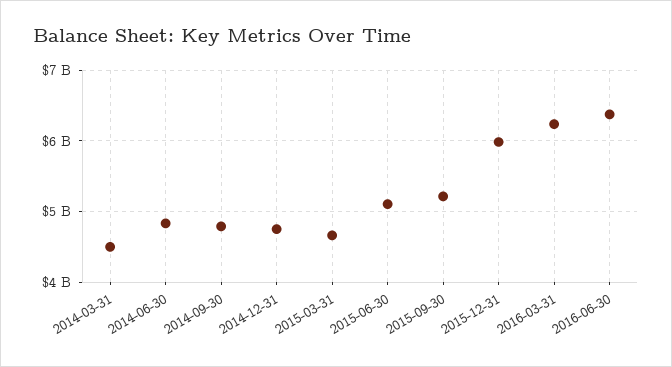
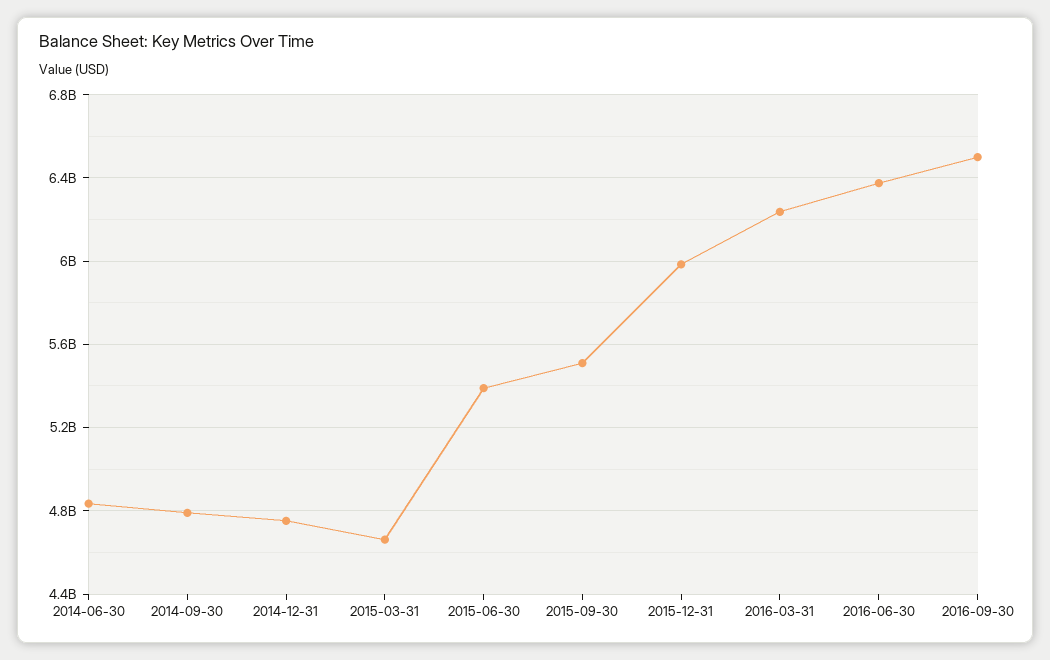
2014-03-31: 4500000000 -> none
2015-06-30: 5100000000 -> 5400000000
2015-09-30: 5200000000 -> 5500000000
2016-09-30: none -> 6500000000

